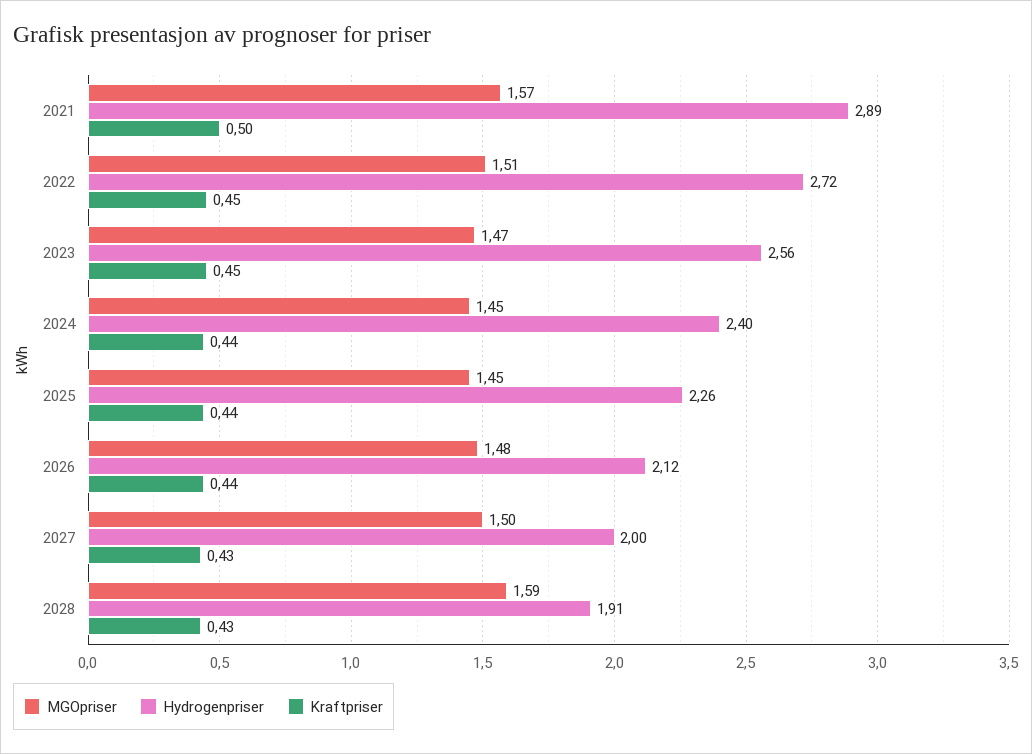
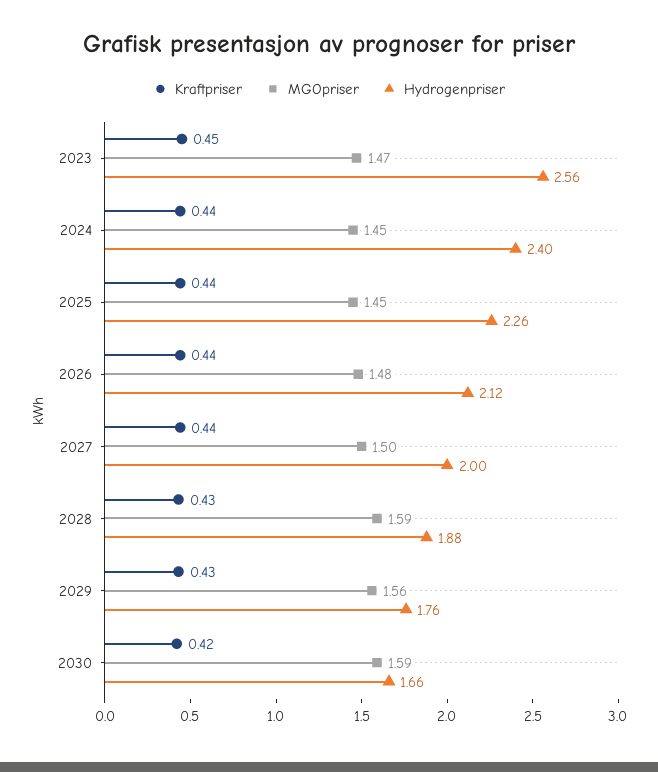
MGOpriser, 2021: 1.57 -> none
Hydrogenpriser, 2021: 2.89 -> none
Kraftpriser, 2021: 0.5 -> none
MGOpriser, 2022: 1.51 -> none
Hydrogenpriser, 2022: 2.72 -> none
Kraftpriser, 2022: 0.45 -> none
Kraftpriser, 2027: 0.43 -> 0.44
Hydrogenpriser, 2028: 1.91 -> 1.88
Kraftpriser, 2029: none -> 0.43
MGOpriser, 2029: none -> 1.56
Hydrogenpriser, 2029: none -> 1.76
Kraftpriser, 2030: none -> 0.42
MGOpriser, 2030: none -> 1.59
Hydrogenpriser, 2030: none -> 1.66

